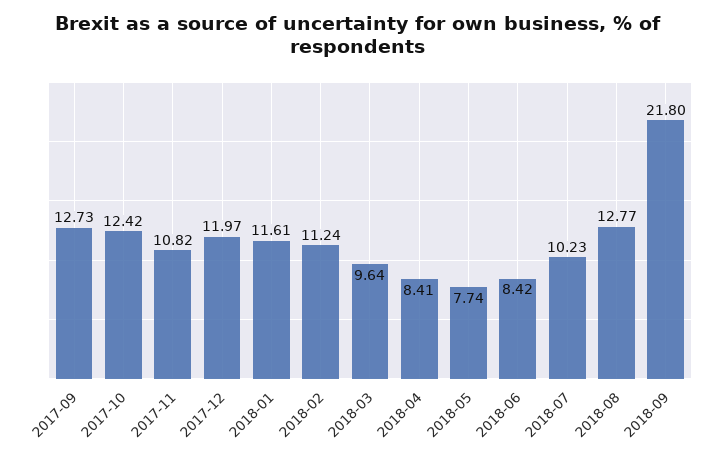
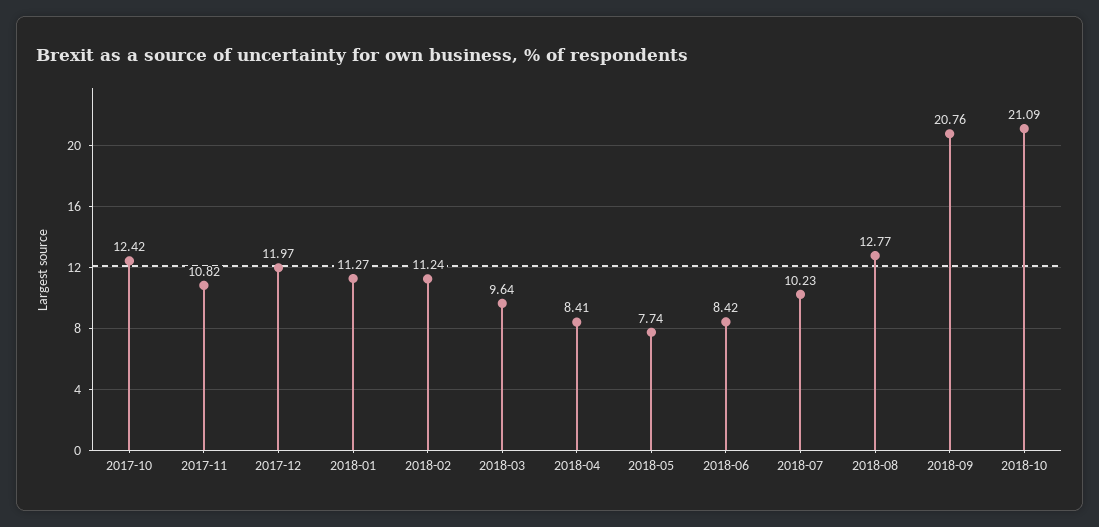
2017-09: 12.73 -> none
2018-01: 11.61 -> 11.27
2018-09: 21.8 -> 20.76
2018-10: none -> 21.09

